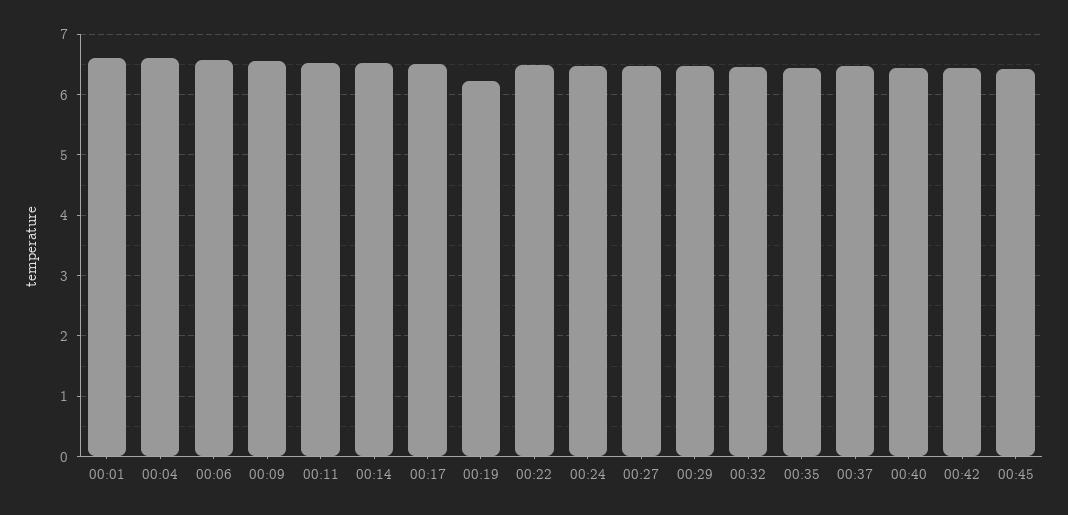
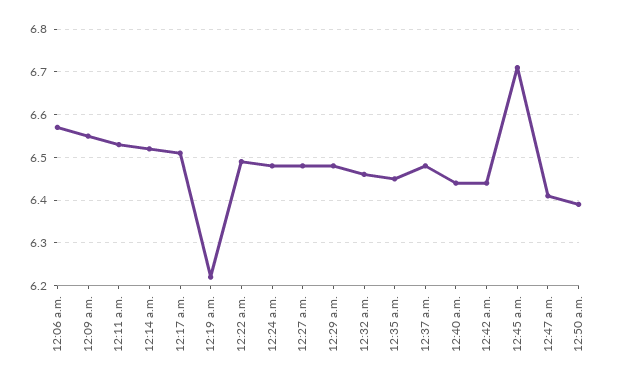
00:01: 6.6 -> none
00:04: 6.6 -> none
00:45: 6.4 -> 6.7
12:47 a.m.: none -> 6.4
12:50 a.m.: none -> 6.4

